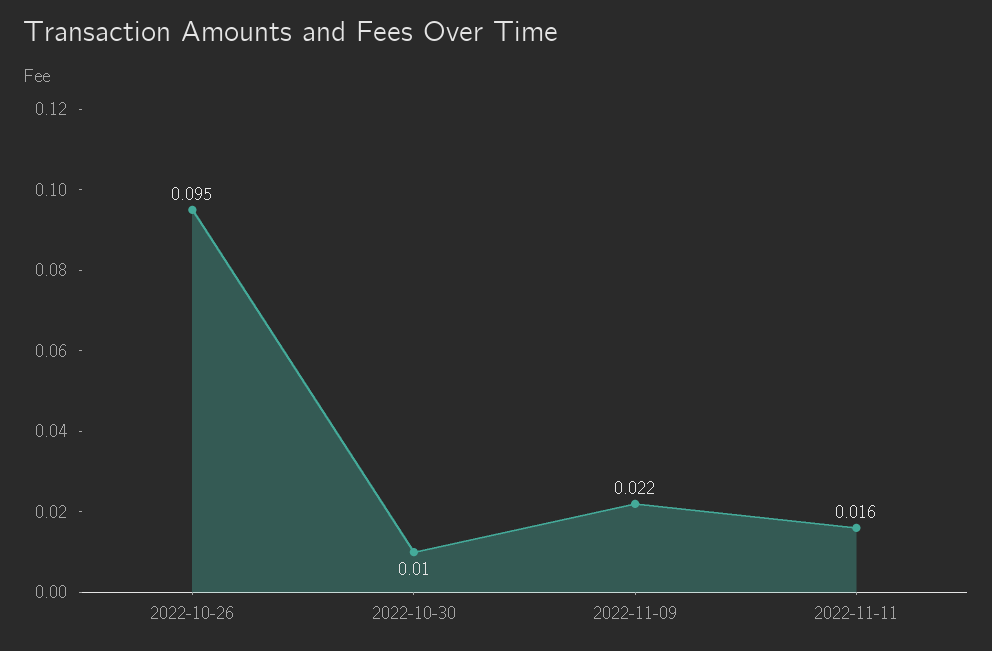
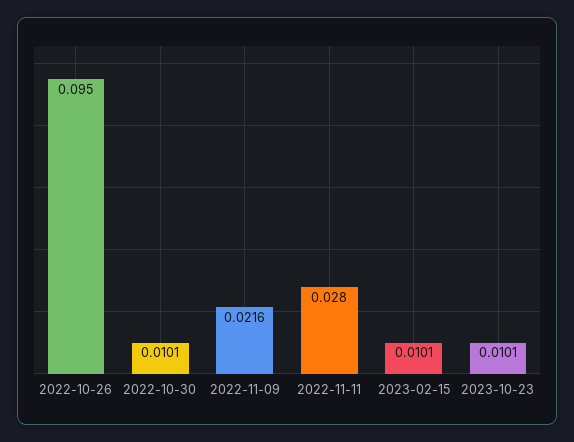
2022-11-11: 0.016 -> 0.028
2023-02-15: none -> 0.0101
2023-10-23: none -> 0.0101

